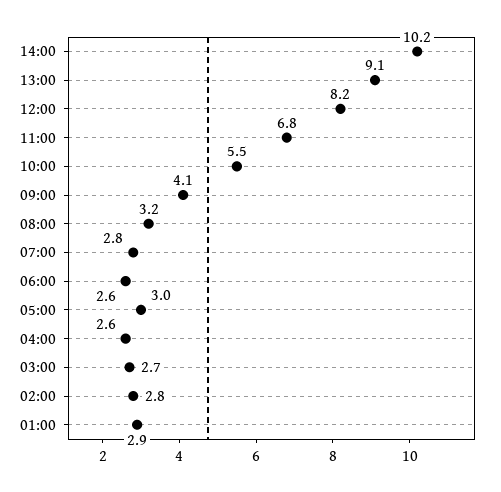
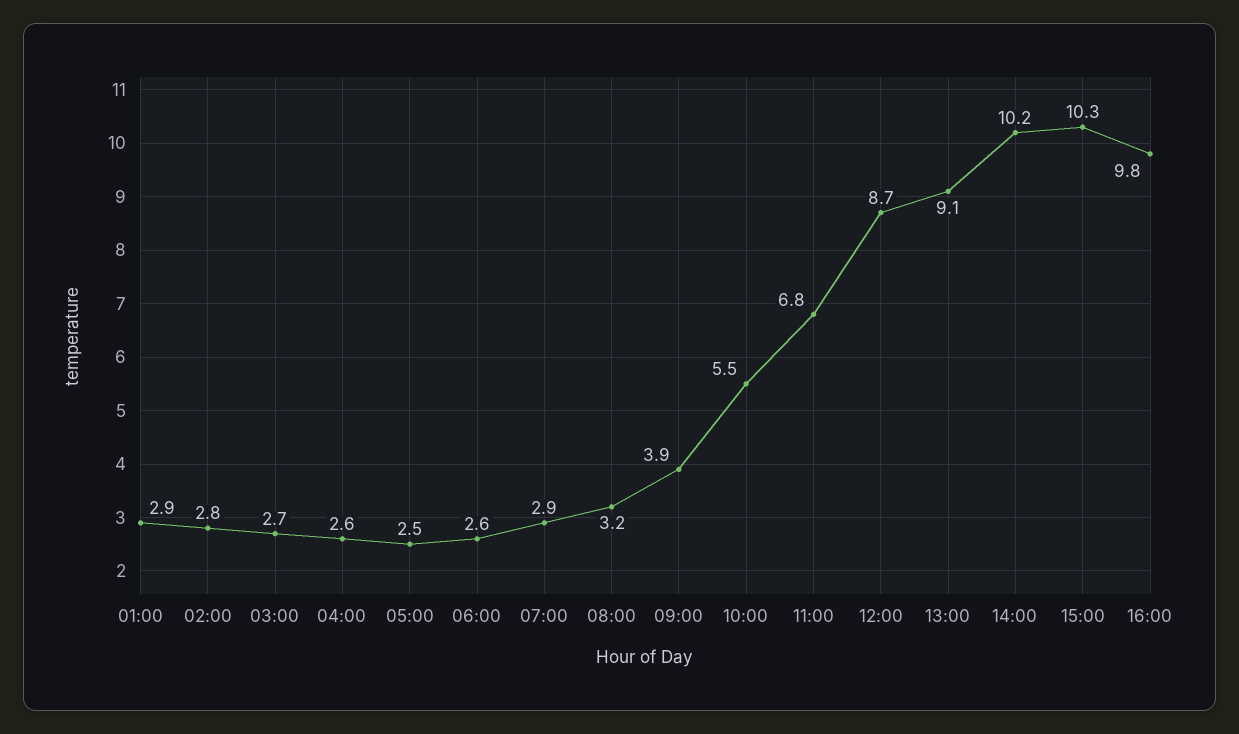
12:00: 8.2 -> 8.7
09:00: 4.1 -> 3.9
07:00: 2.8 -> 2.9
05:00: 3 -> 2.5
15:00: none -> 10.3
16:00: none -> 9.8

